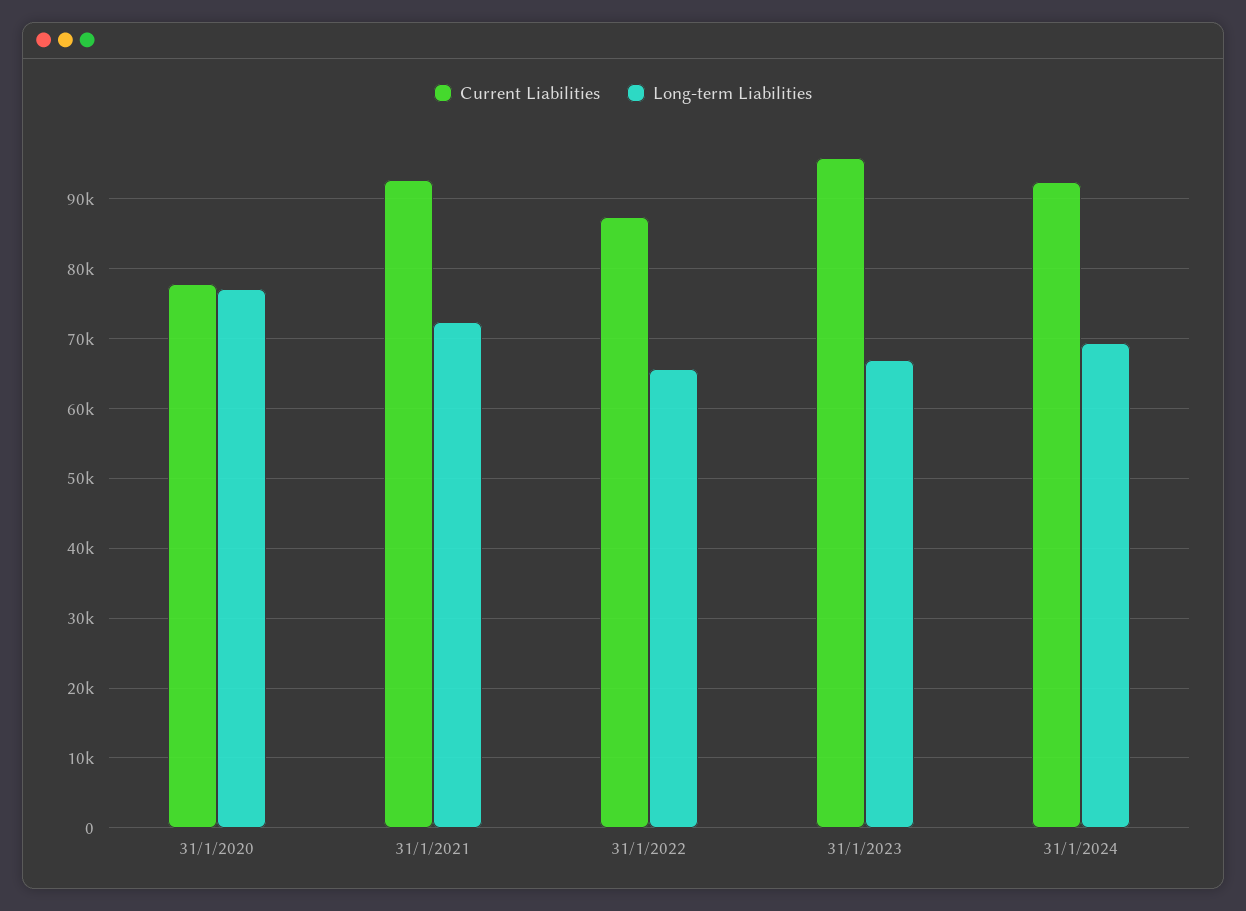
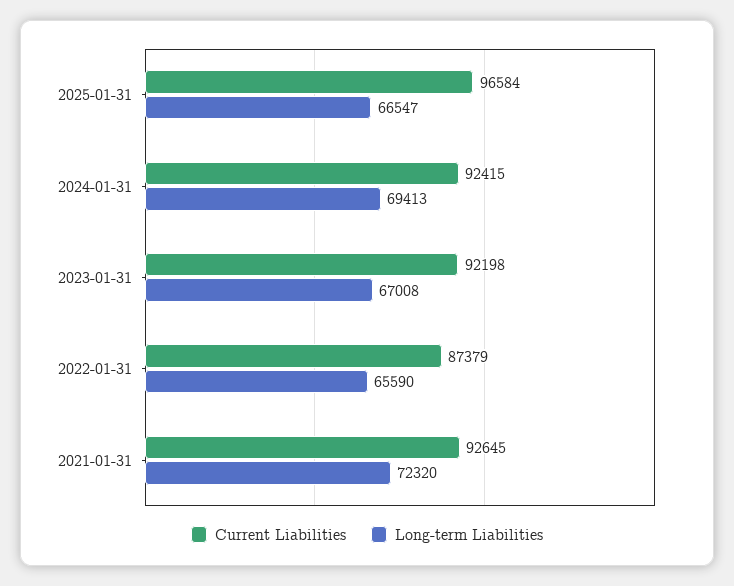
Current Liabilities, 31/1/2020: 78000 -> none
Long-term Liabilities, 31/1/2020: 77000 -> none
Current Liabilities, 31/1/2023: 96000 -> 92198
Current Liabilities, 2025-01-31: none -> 96584
Long-term Liabilities, 2025-01-31: none -> 66547

